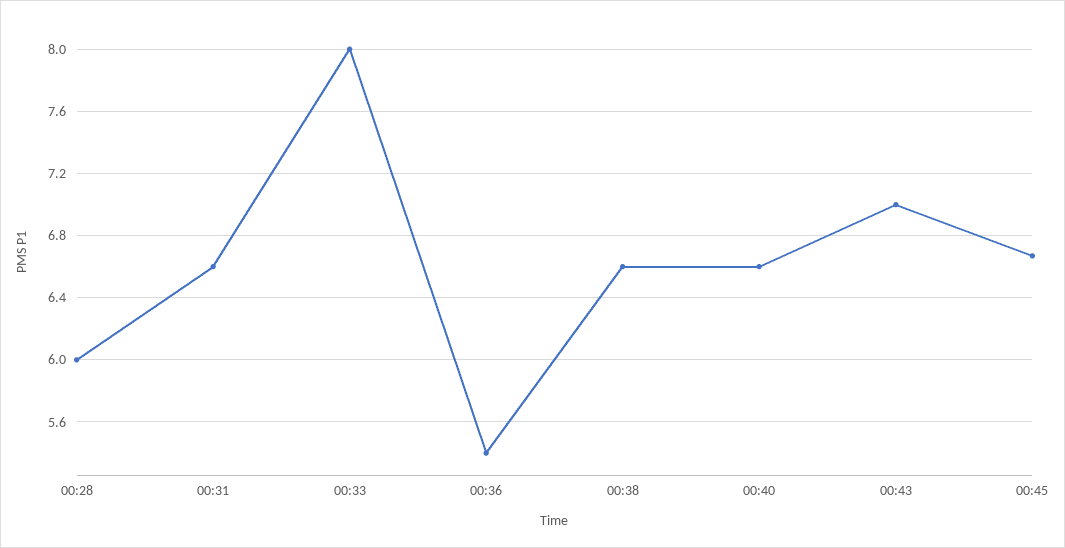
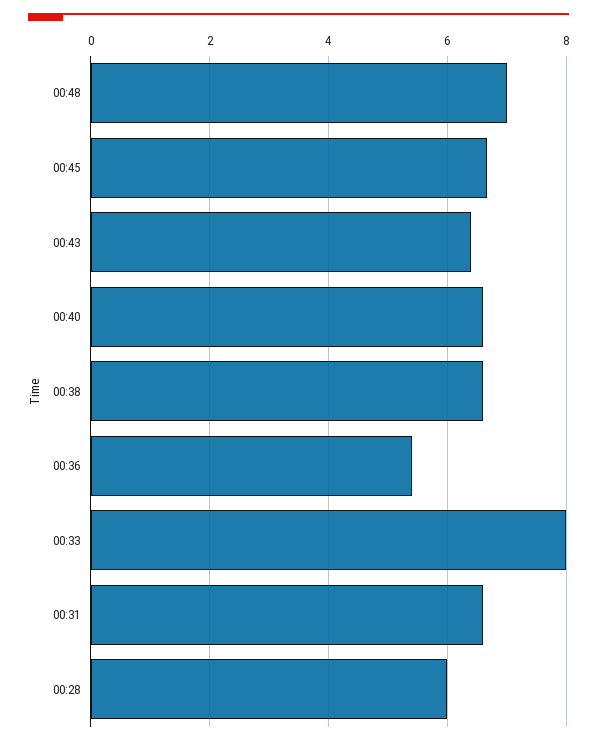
00:43: 7 -> 6.4
00:48: none -> 7

